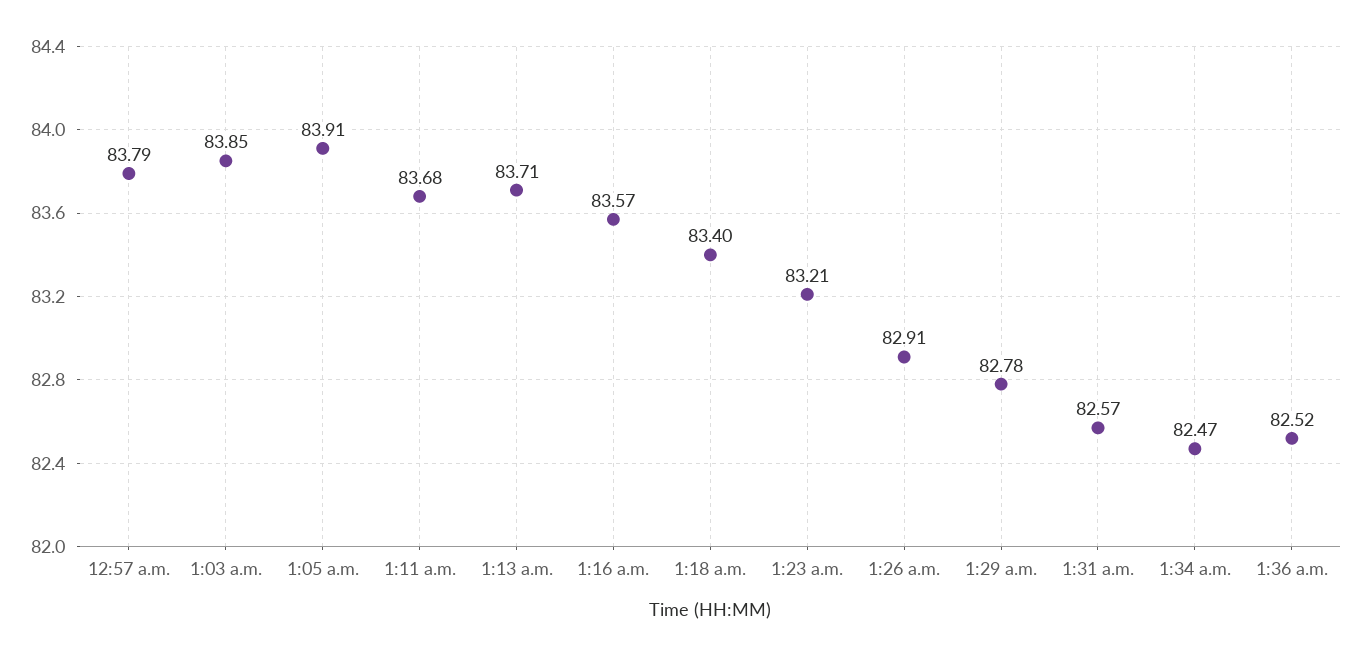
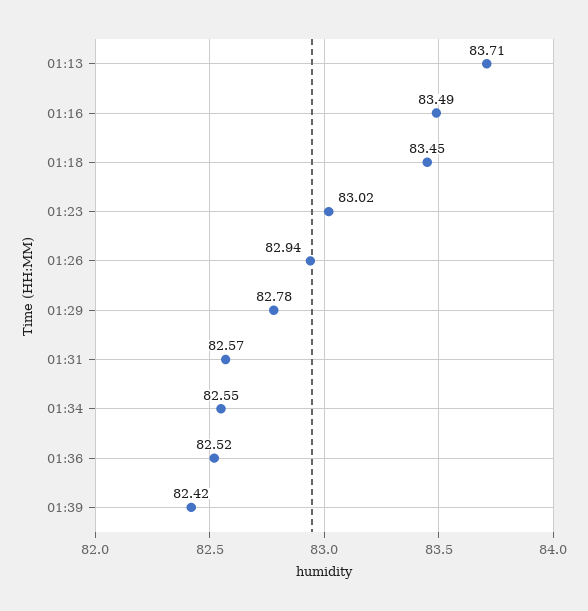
12:57 a.m.: 83.79 -> none
1:03 a.m.: 83.85 -> none
1:05 a.m.: 83.91 -> none
1:11 a.m.: 83.68 -> none
1:16 a.m.: 83.57 -> 83.49
1:18 a.m.: 83.4 -> 83.45
1:23 a.m.: 83.21 -> 83.02
1:26 a.m.: 82.91 -> 82.94
1:34 a.m.: 82.47 -> 82.55
01:39: none -> 82.42

